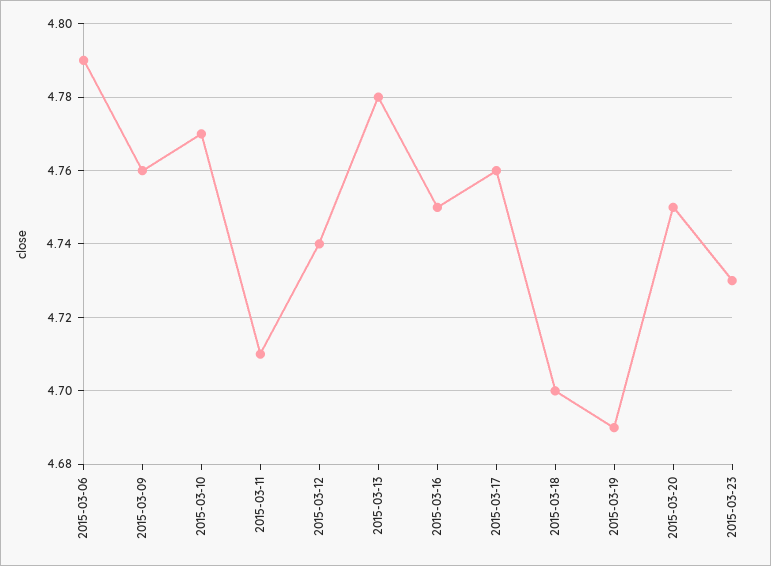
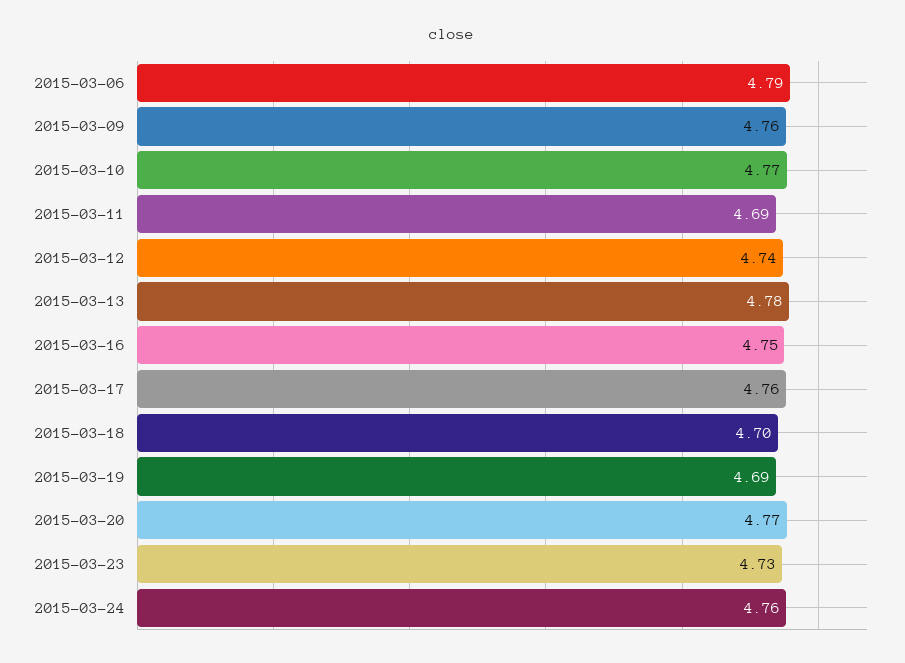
2015-03-11: 4.71 -> 4.69
2015-03-20: 4.75 -> 4.77
2015-03-24: none -> 4.76

